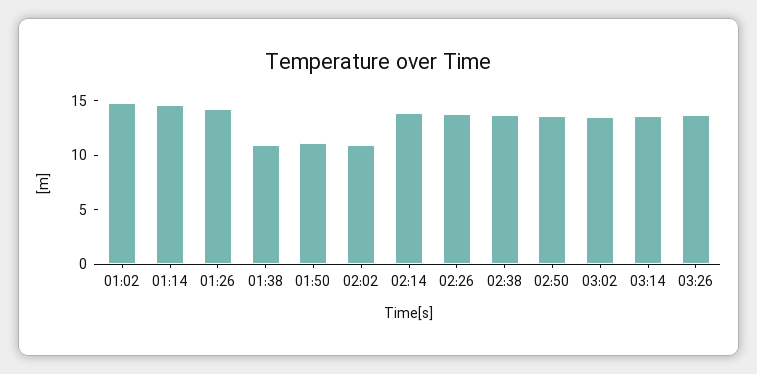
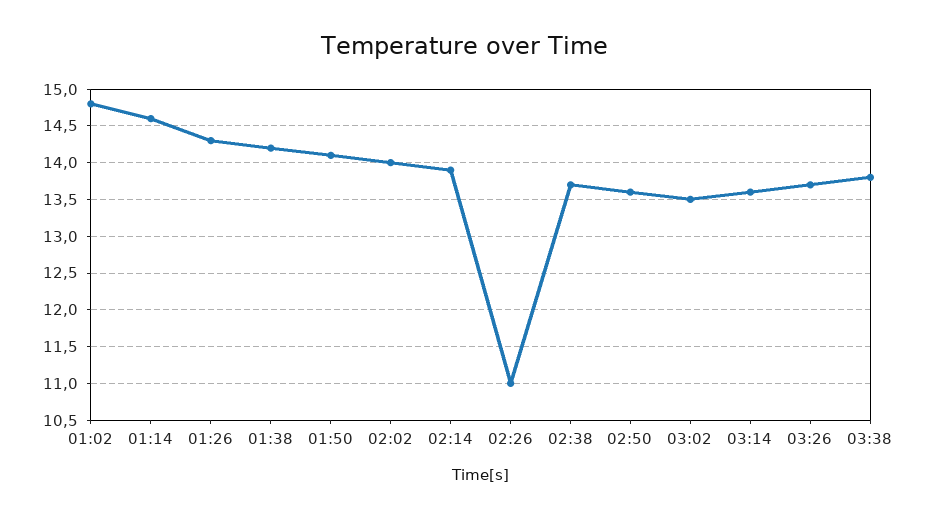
01:38: 11 -> 14.2
01:50: 11 -> 14.1
02:02: 11 -> 14
02:26: 14 -> 11
03:38: none -> 13.8

